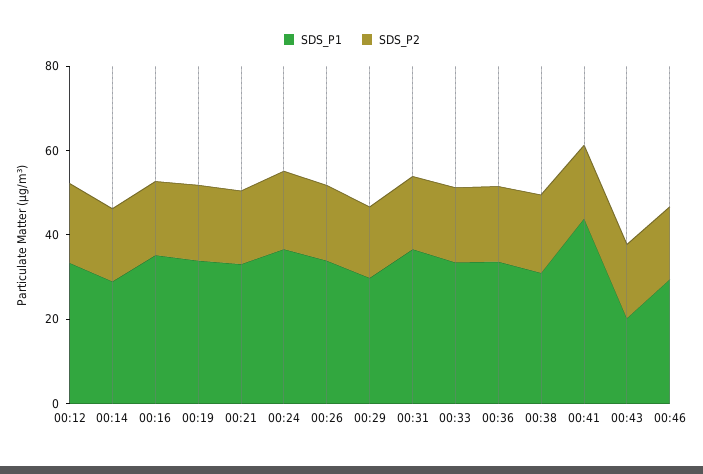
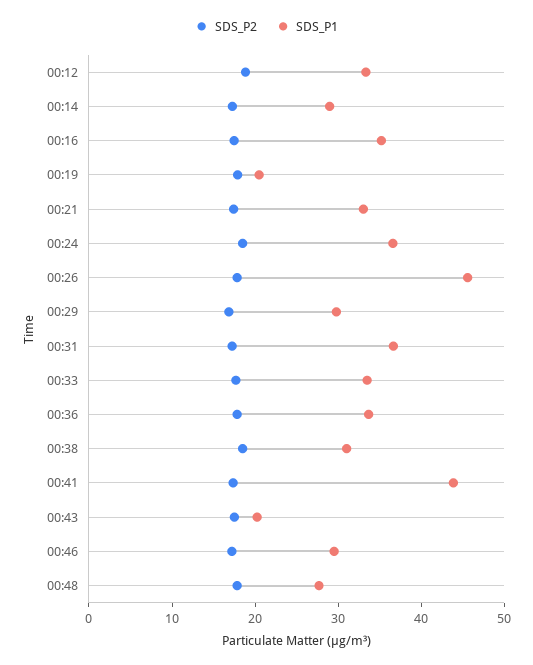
SDS_P1, 00:19: 35 -> 20
SDS_P1, 00:26: 35 -> 46
SDS_P2, 00:48: none -> 18
SDS_P1, 00:48: none -> 28

